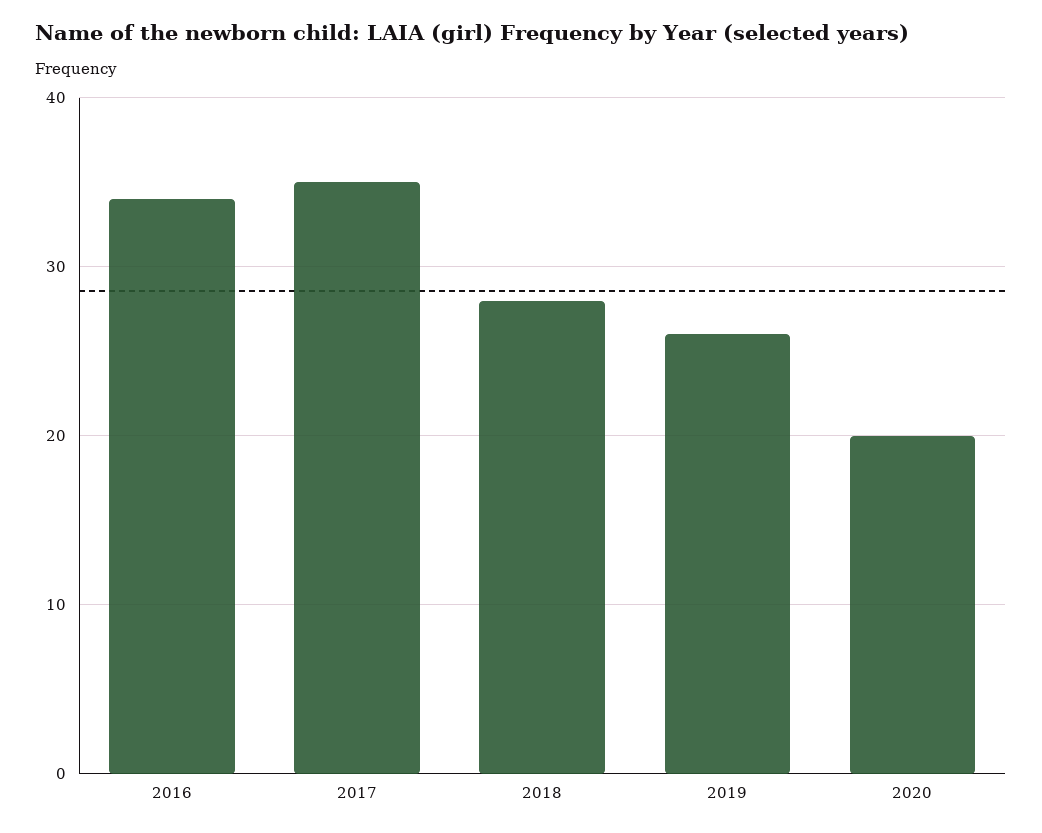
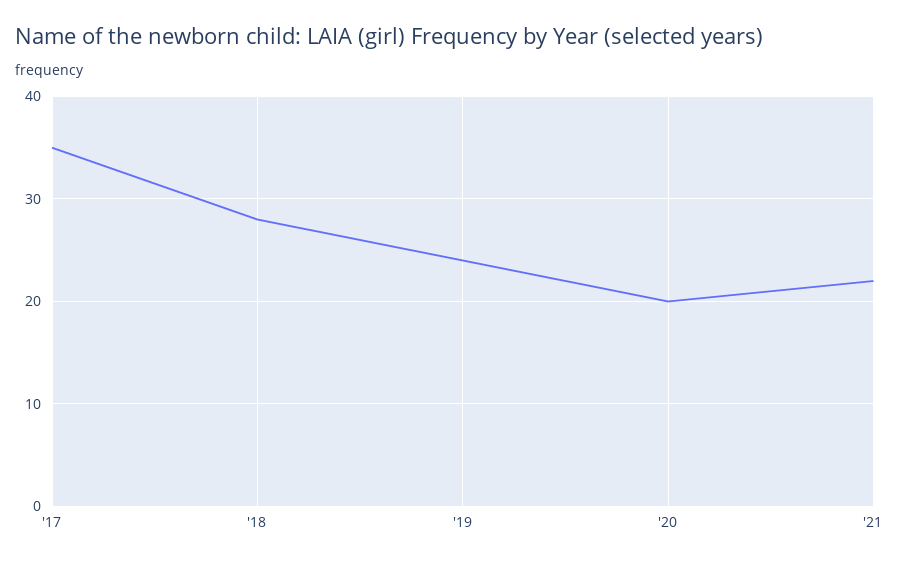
2016: 34 -> none
2019: 26 -> 24
'21: none -> 22

